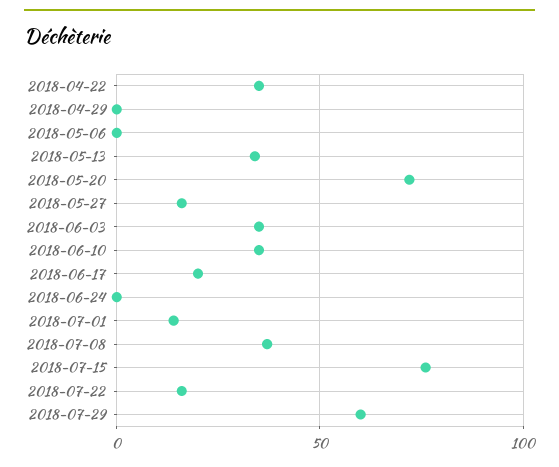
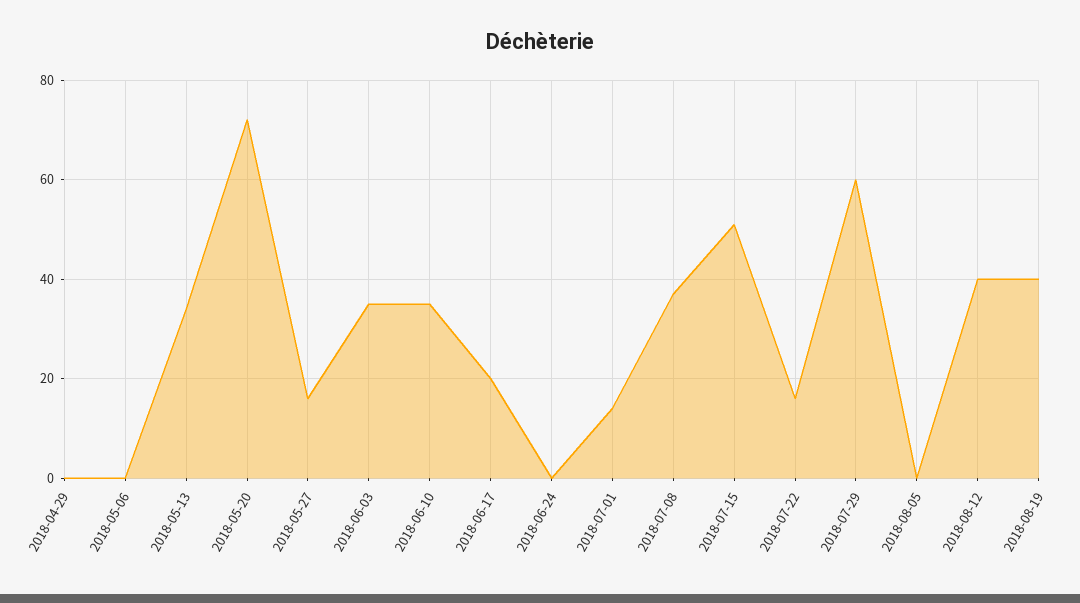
2018-04-22: 35 -> none
2018-07-15: 75 -> 50
2018-08-05: none -> 0
2018-08-12: none -> 40
2018-08-19: none -> 40

